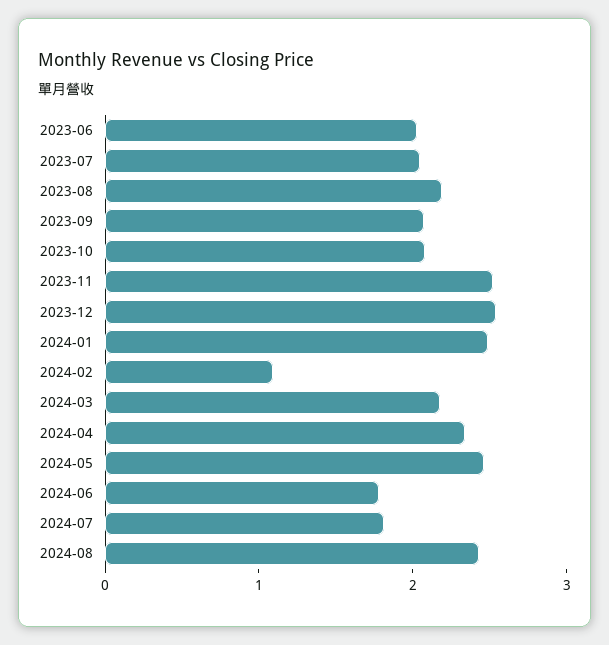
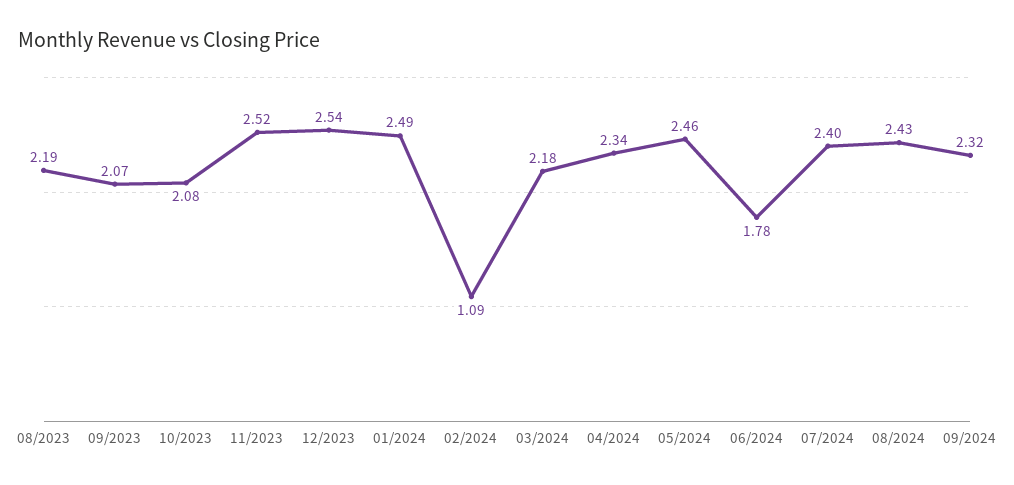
2023-06: 2 -> none
2023-07: 2 -> none
2024-07: 1.8 -> 2.4
09/2024: none -> 2.32

